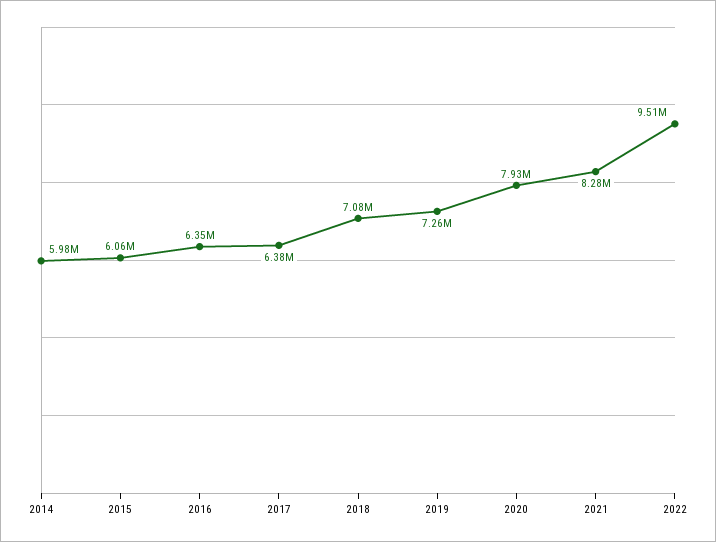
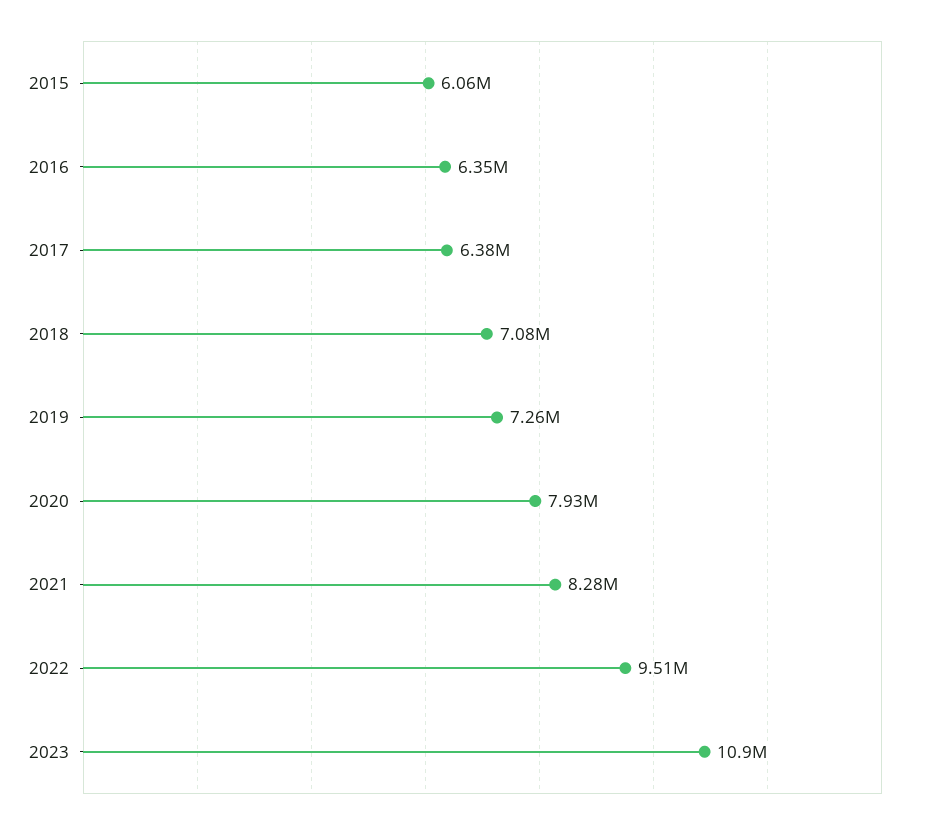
2014: 5980000 -> none
2023: none -> 10900000

